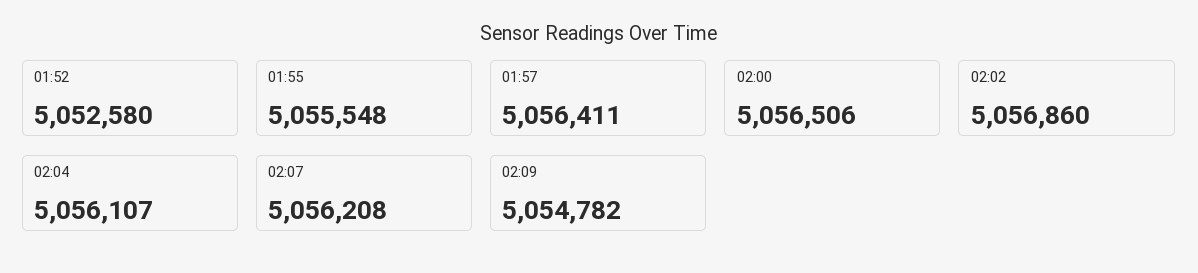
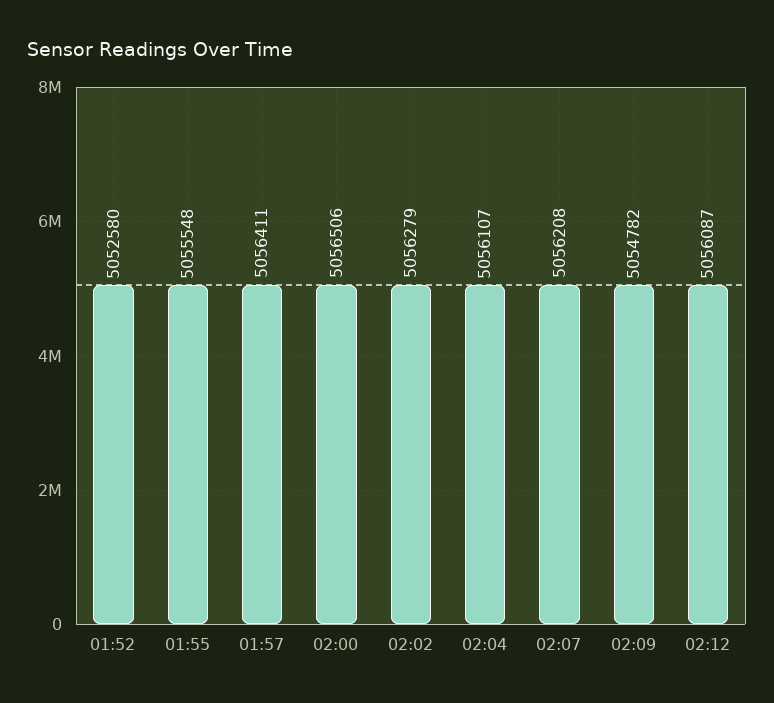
02:02: 5056860 -> 5056279
02:12: none -> 5056087

